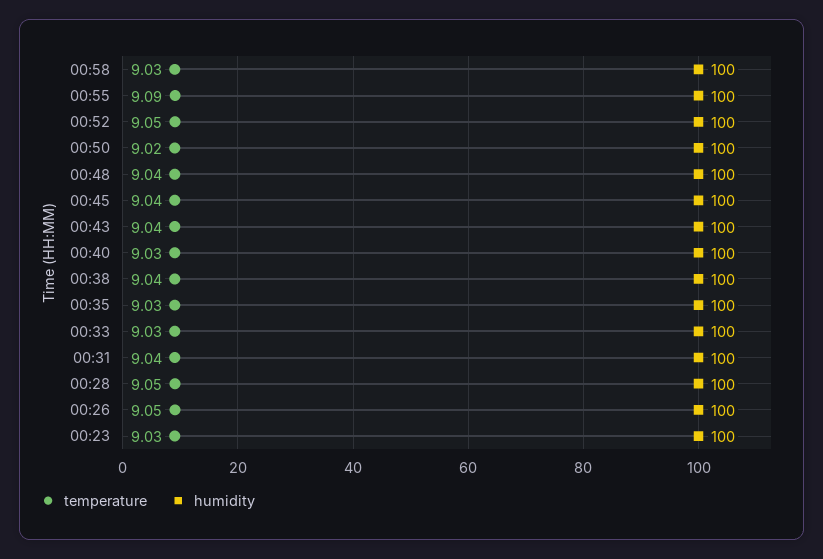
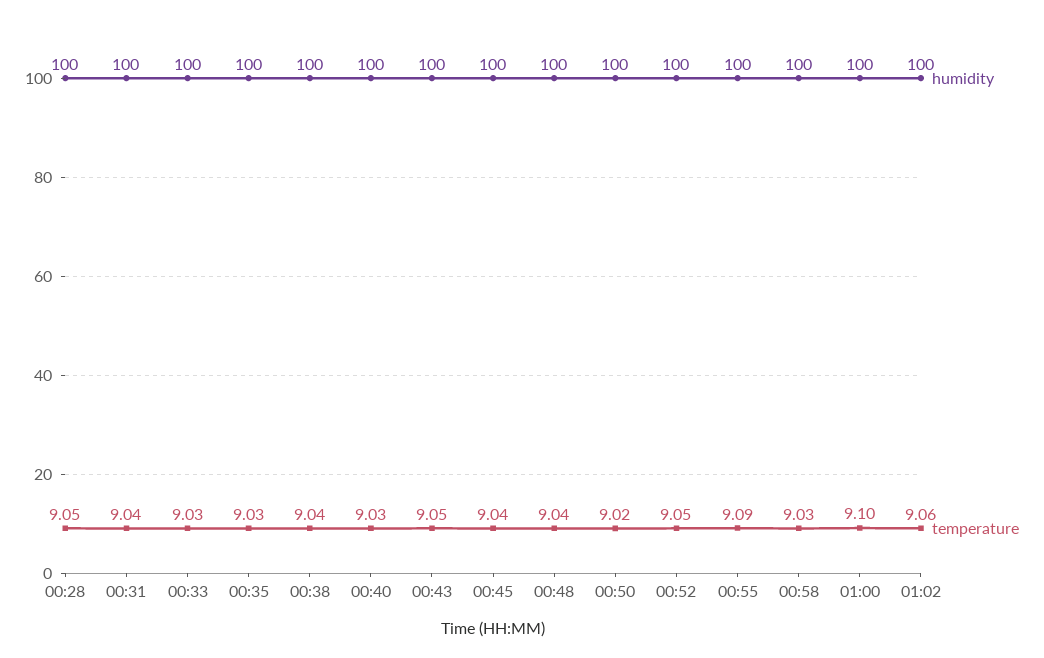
temperature, 00:43: 9.04 -> 9.05
temperature, 00:26: 9.05 -> none
humidity, 00:26: 100 -> none
temperature, 00:23: 9.03 -> none
humidity, 00:23: 100 -> none
humidity, 01:00: none -> 100
temperature, 01:00: none -> 9.1
humidity, 01:02: none -> 100
temperature, 01:02: none -> 9.06

